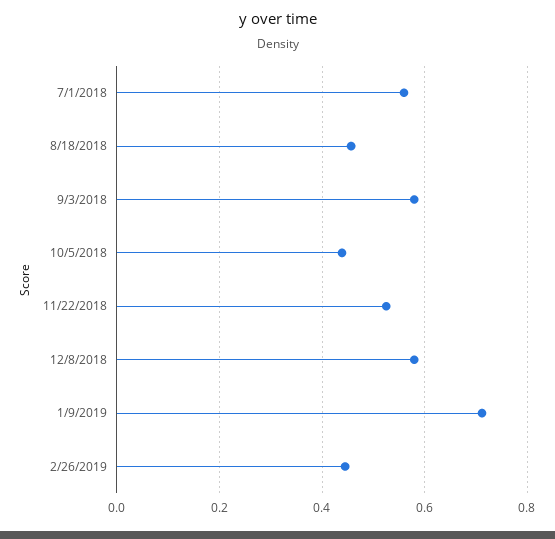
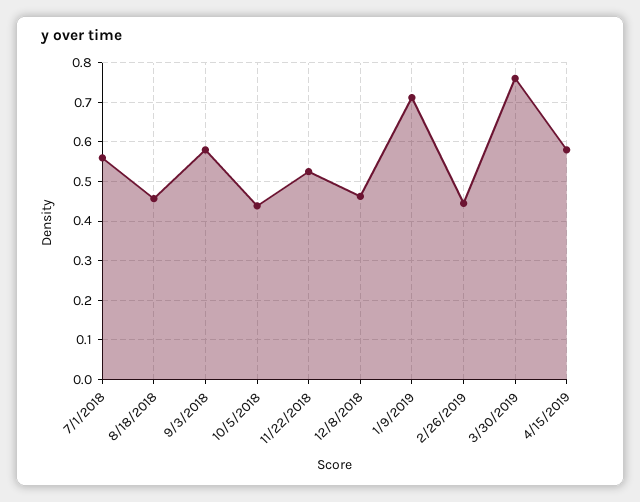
12/8/2018: 0.58 -> 0.46
3/30/2019: none -> 0.76
4/15/2019: none -> 0.58

